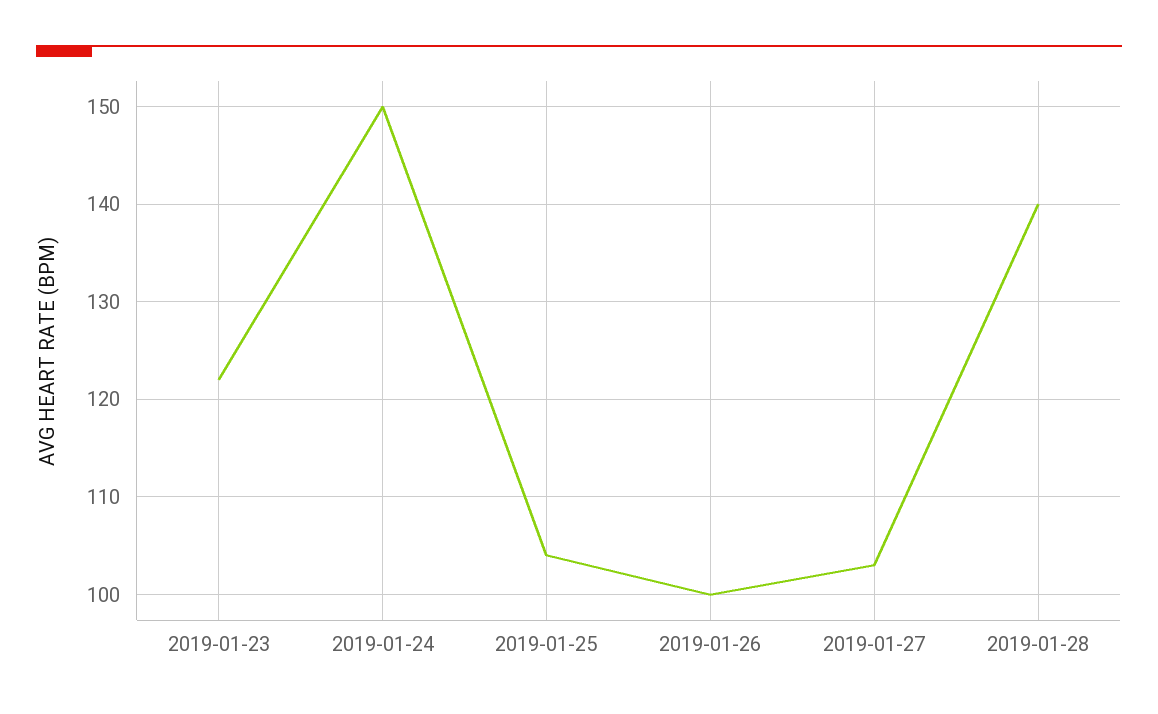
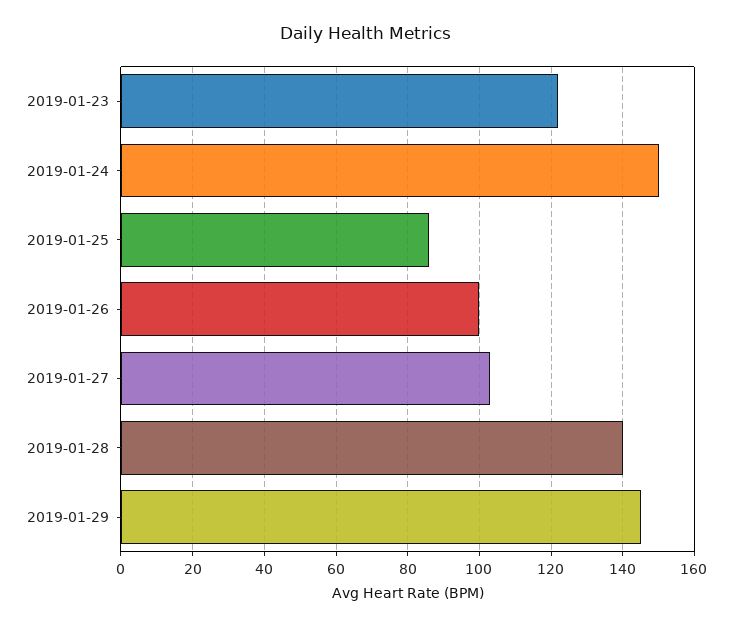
2019-01-25: 104 -> 85
2019-01-29: none -> 145

